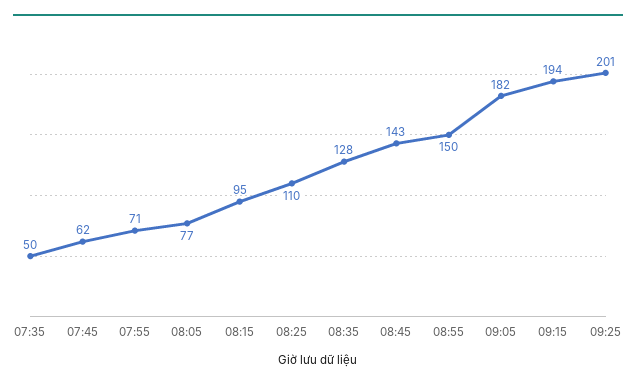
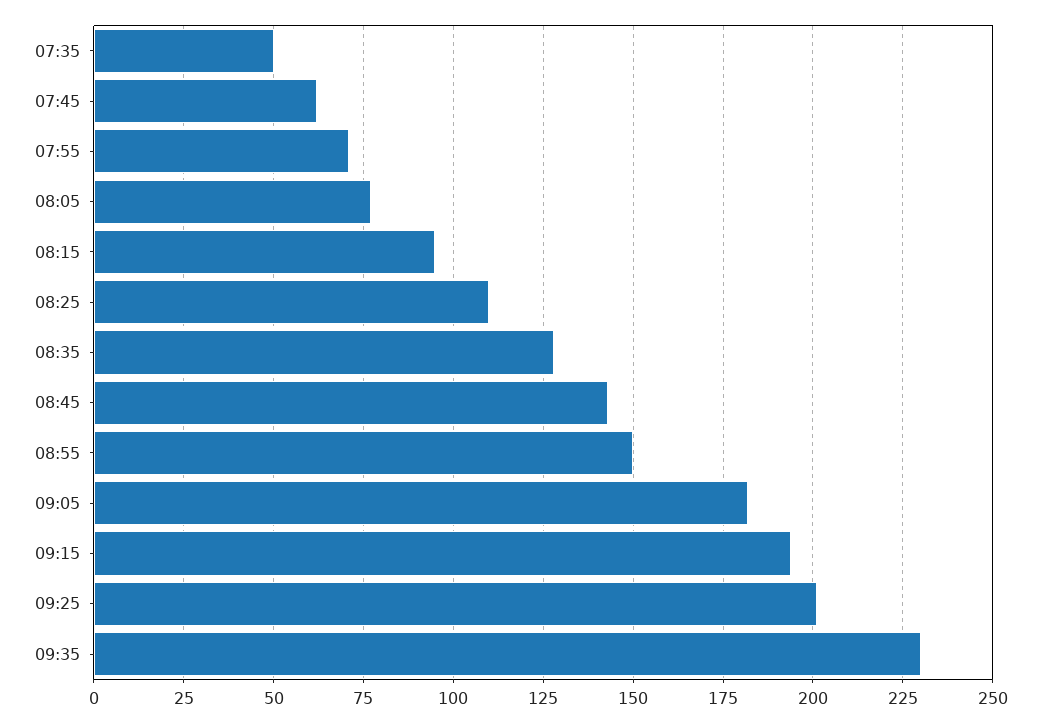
09:35: none -> 230

